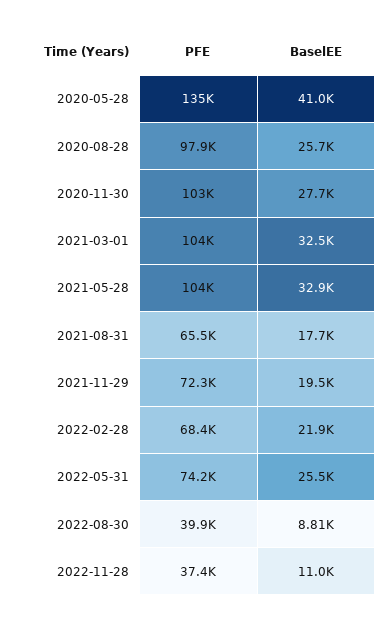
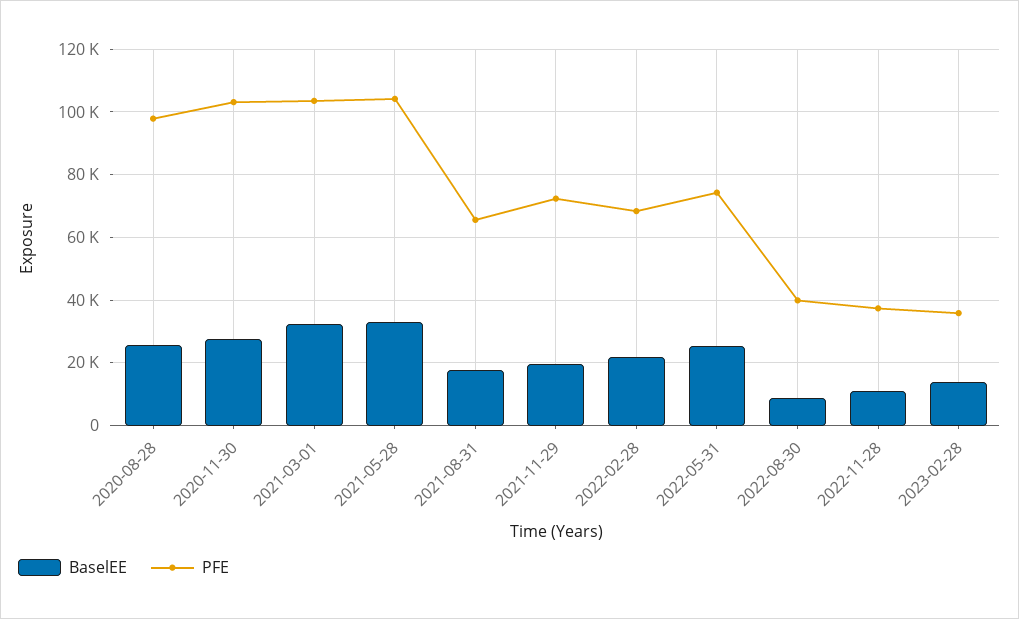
PFE, 2020-05-28: 135000 -> none
BaselEE, 2020-05-28: 41000 -> none
BaselEE, 2023-02-28: none -> 14000
PFE, 2023-02-28: none -> 36000

